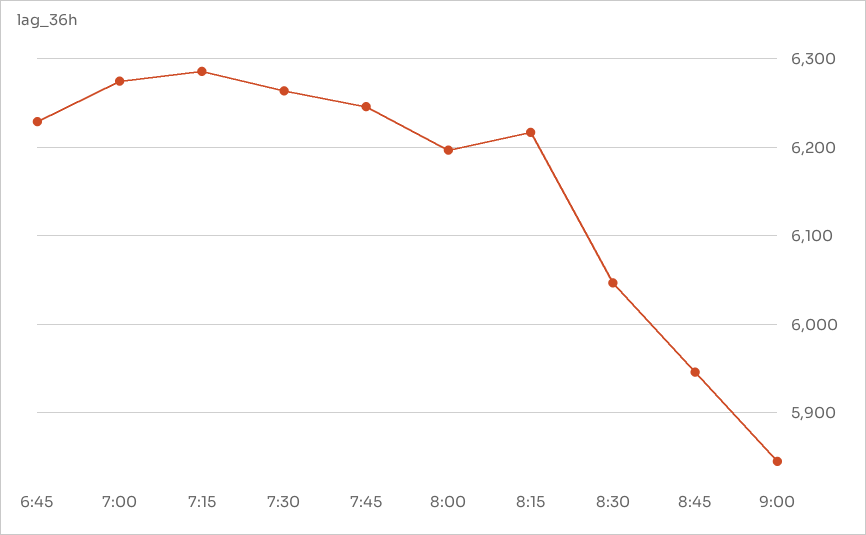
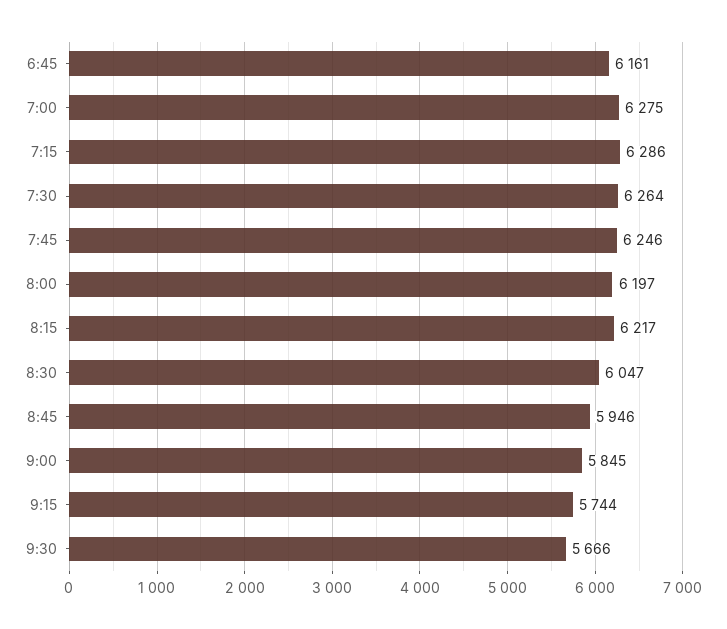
6:45: 6230 -> 6161
9:15: none -> 5744
9:30: none -> 5666

